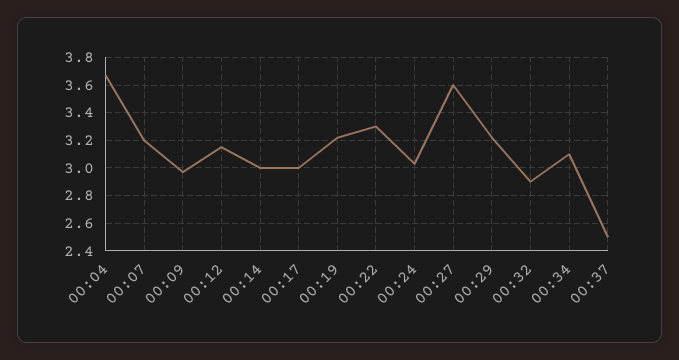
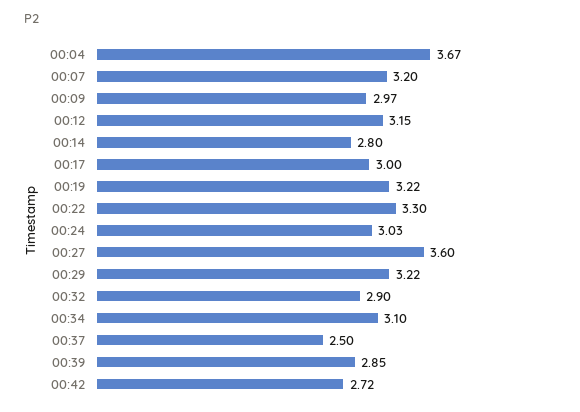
00:14: 3 -> 2.8
00:39: none -> 2.85
00:42: none -> 2.72

